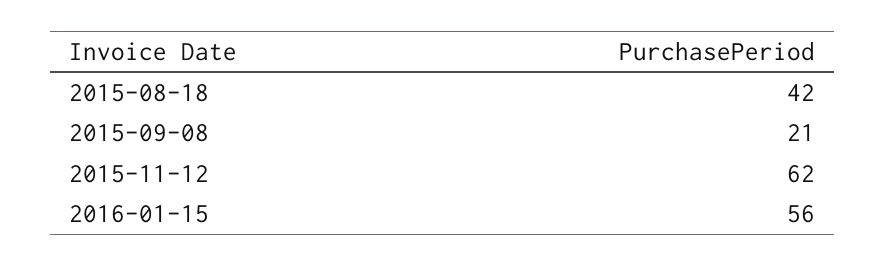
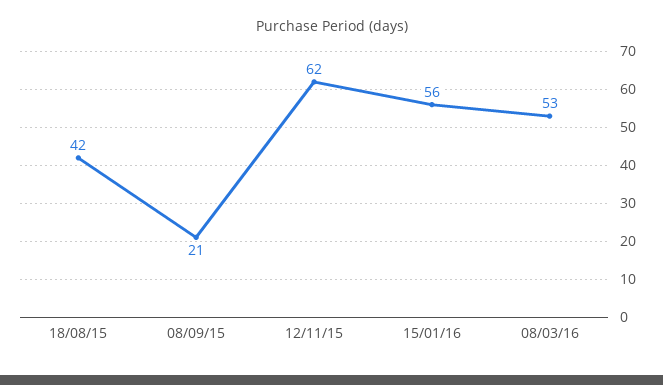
08/03/16: none -> 53

